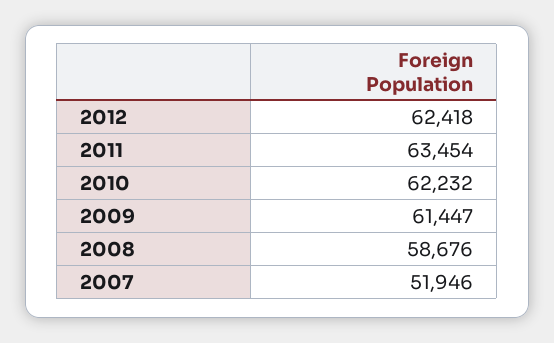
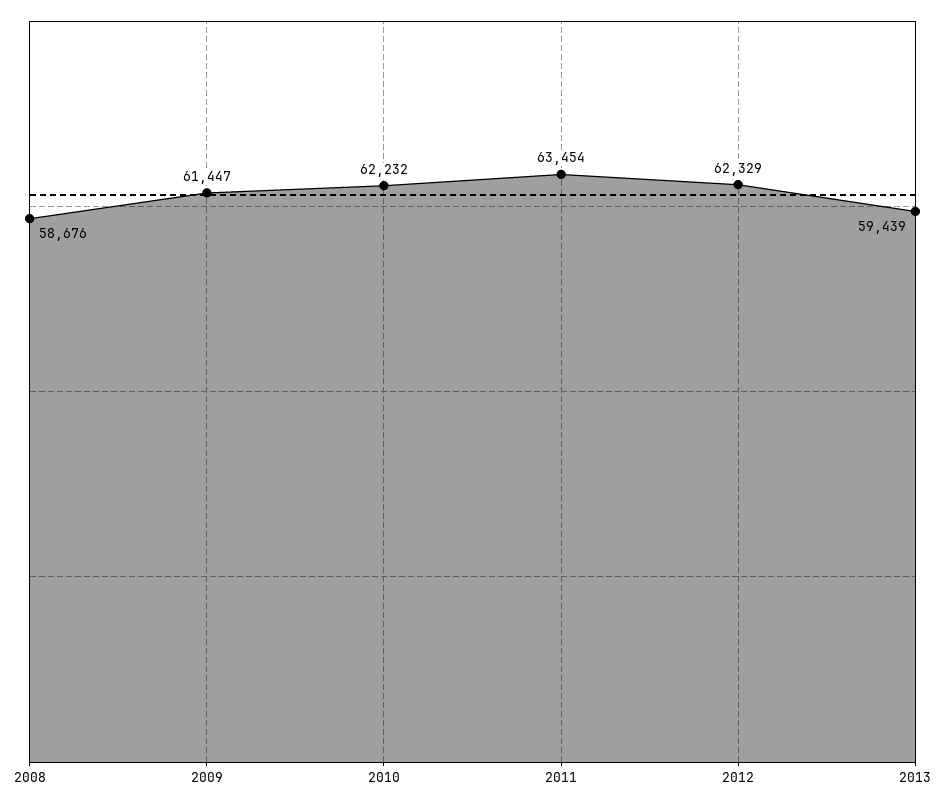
2012: 62418 -> 62329
2007: 51946 -> none
2013: none -> 59439

